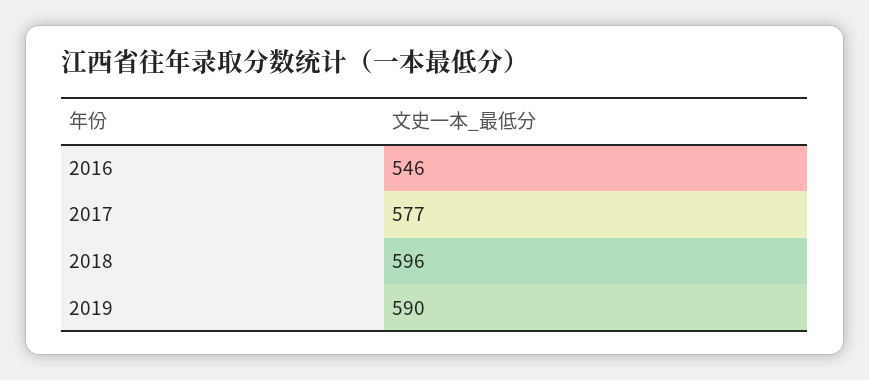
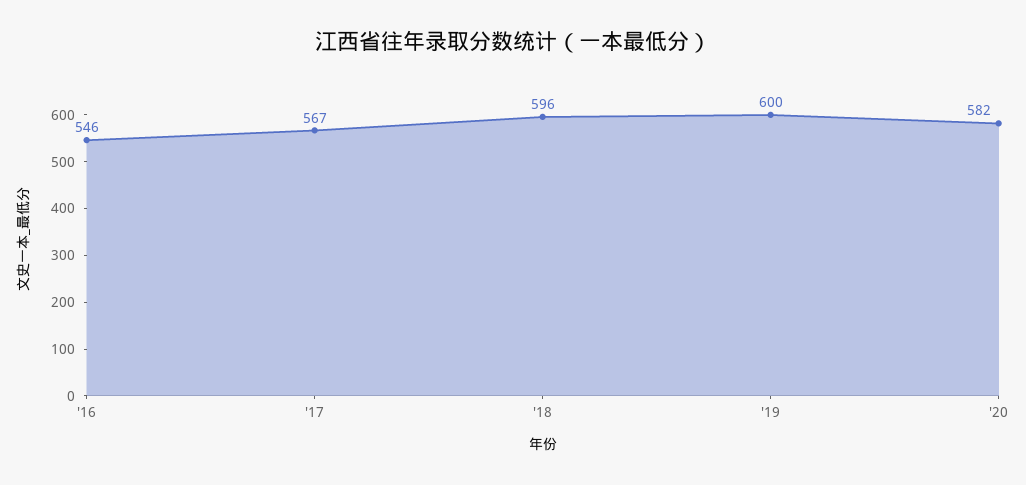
2017: 577 -> 567
2019: 590 -> 600
'20: none -> 582

